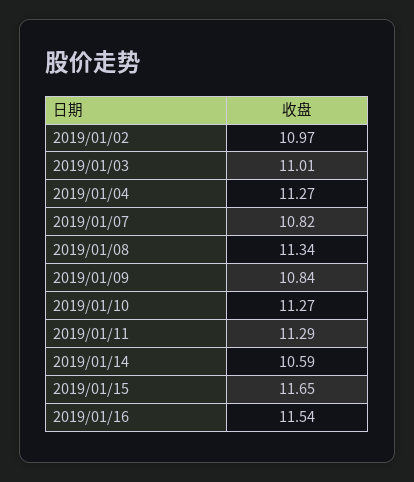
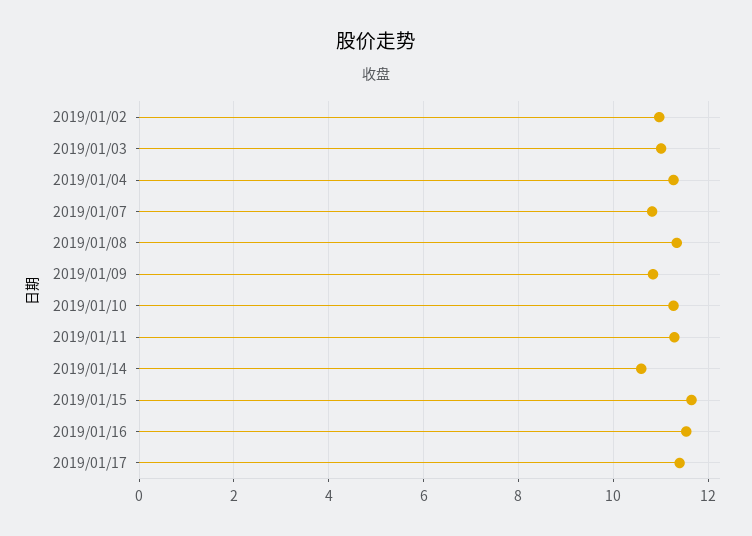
2019/01/17: none -> 11.4

